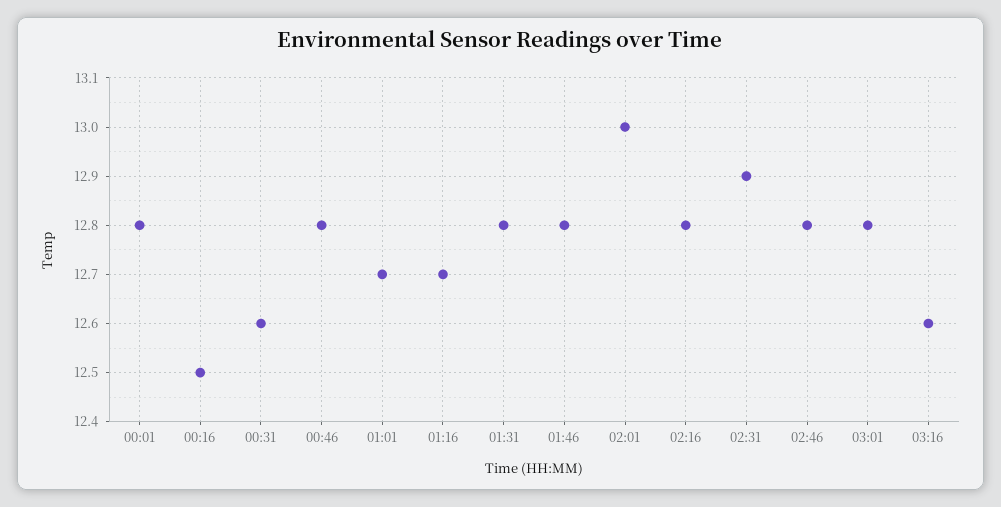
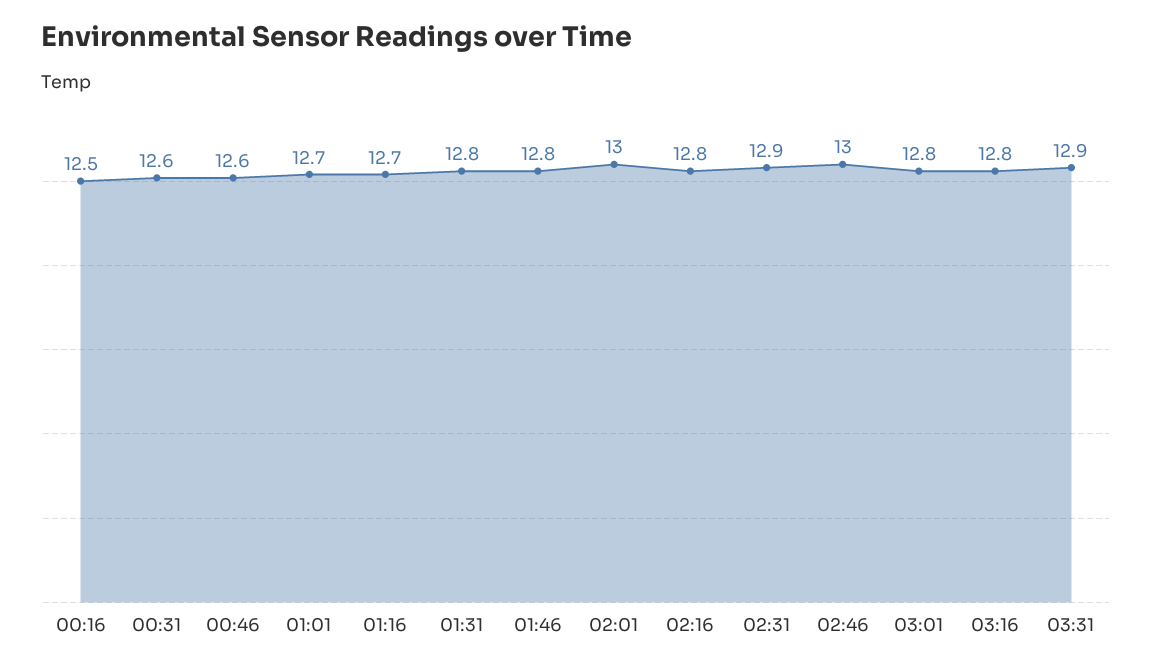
00:01: 12.8 -> none
00:46: 12.8 -> 12.6
02:46: 12.8 -> 13
03:16: 12.6 -> 12.8
03:31: none -> 12.9

